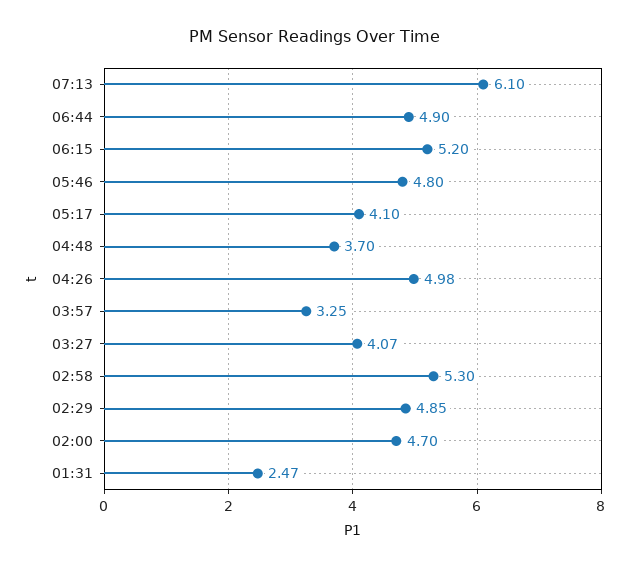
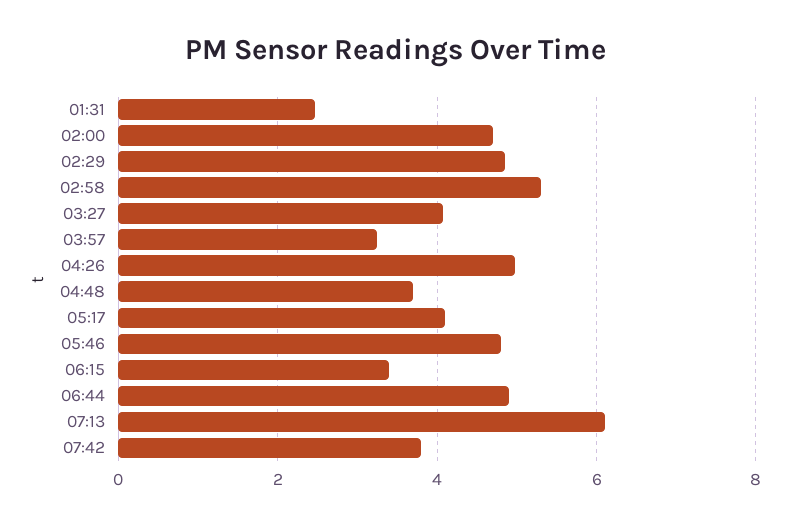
06:15: 5.2 -> 3.4
07:42: none -> 3.8

